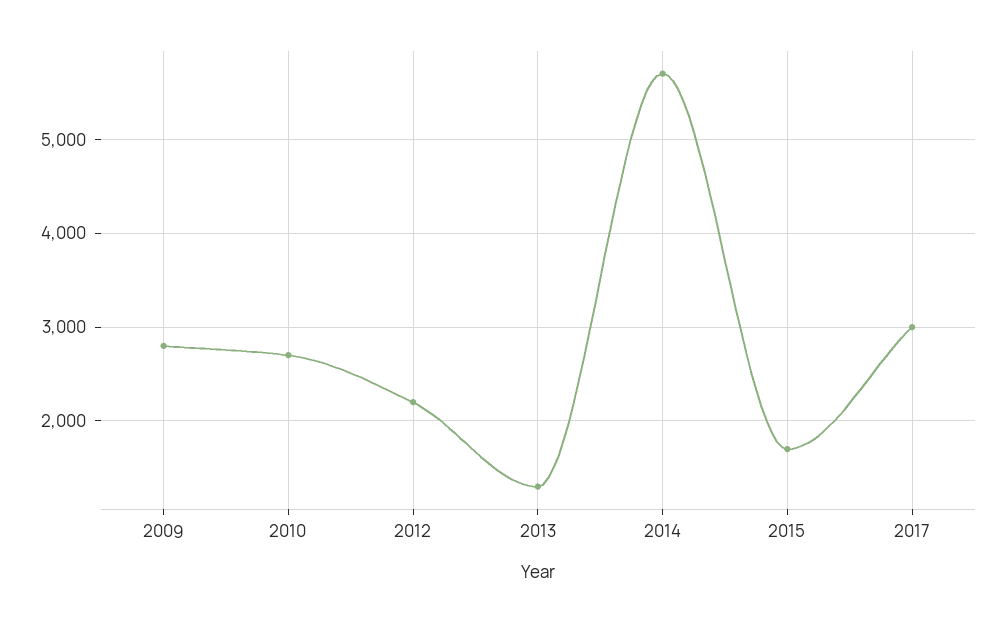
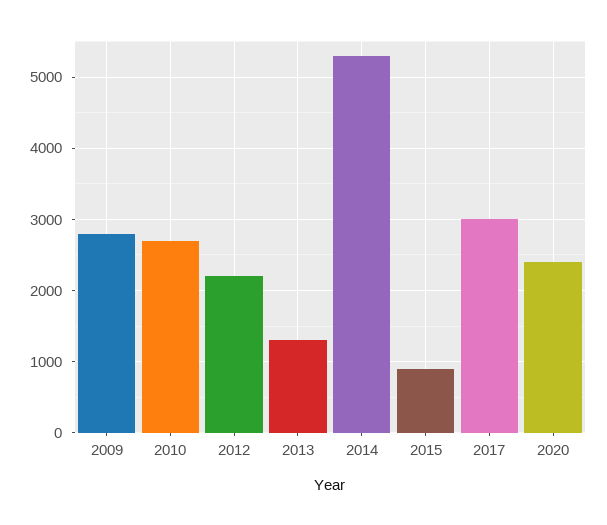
2014: 5700 -> 5300
2015: 1700 -> 900
2020: none -> 2400

